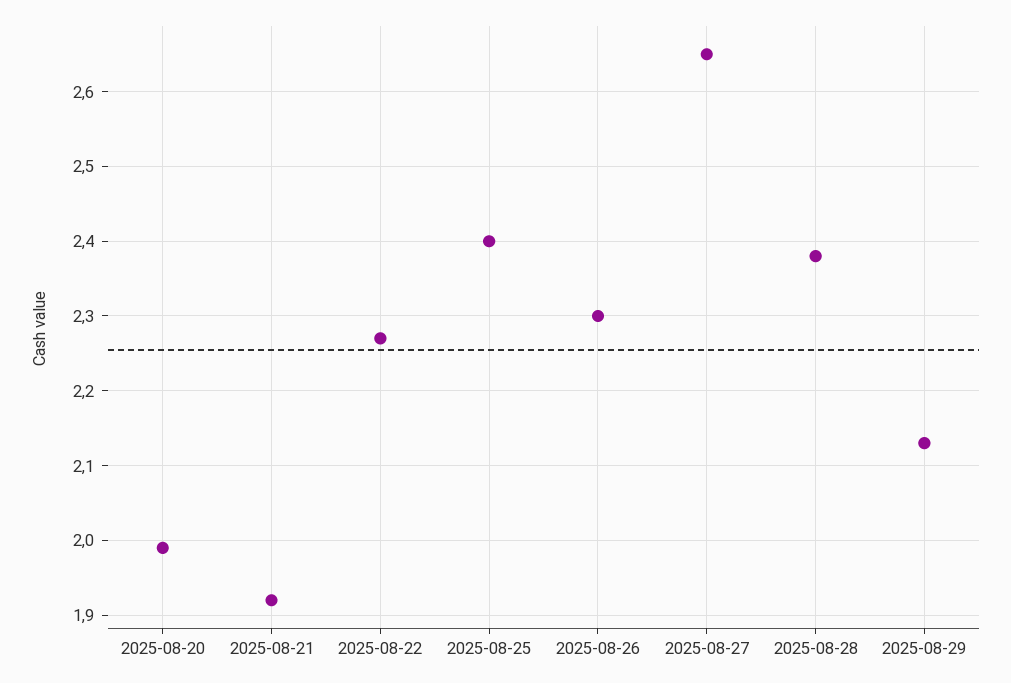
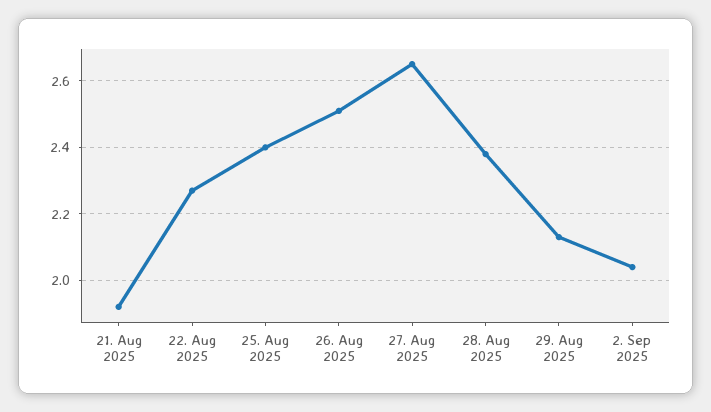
2025-08-20: 1.99 -> none
2025-08-26: 2.3 -> 2.5
2. Sep 2025: none -> 2.05

